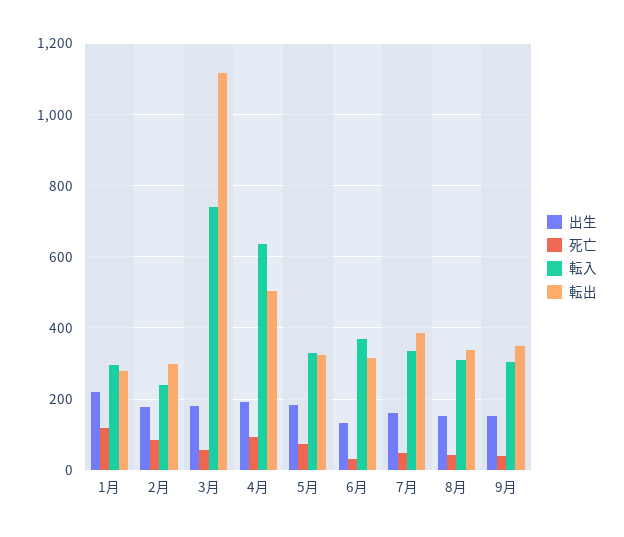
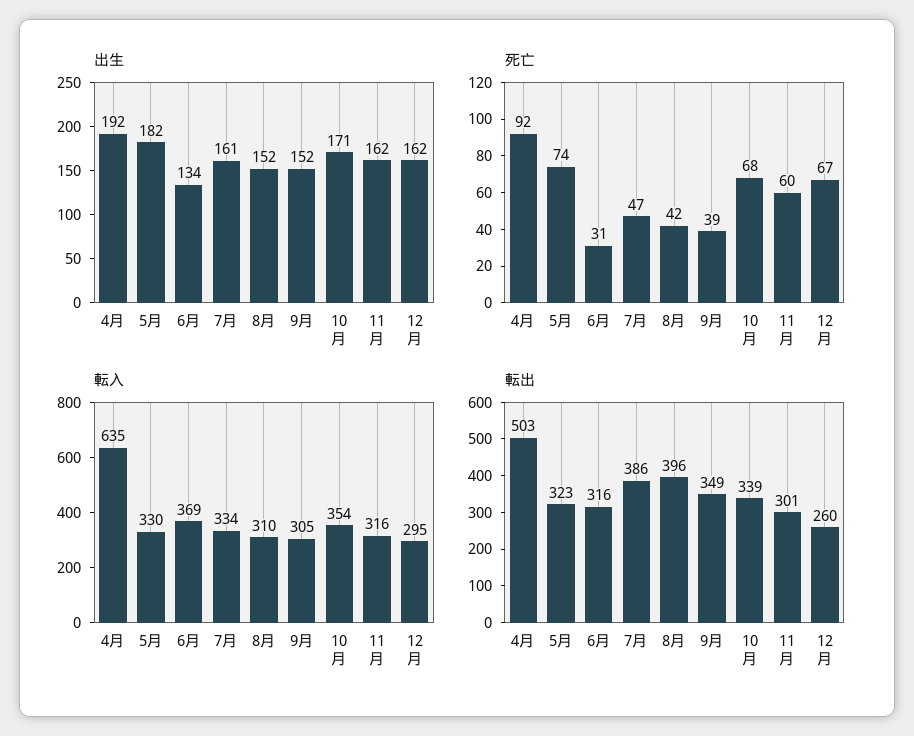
出生, 1月: 220 -> none
死亡, 1月: 120 -> none
転入, 1月: 300 -> none
転出, 1月: 280 -> none
出生, 2月: 180 -> none
死亡, 2月: 80 -> none
転入, 2月: 240 -> none
転出, 2月: 300 -> none
出生, 3月: 180 -> none
死亡, 3月: 60 -> none
転入, 3月: 740 -> none
転出, 3月: 1120 -> none
転出, 8月: 340 -> 396
出生, 10月: none -> 171
出生, 11月: none -> 162
出生, 12月: none -> 162
死亡, 10月: none -> 68
死亡, 11月: none -> 60
死亡, 12月: none -> 67
転入, 10月: none -> 354
転入, 11月: none -> 316
転入, 12月: none -> 295
転出, 10月: none -> 339
転出, 11月: none -> 301
転出, 12月: none -> 260

